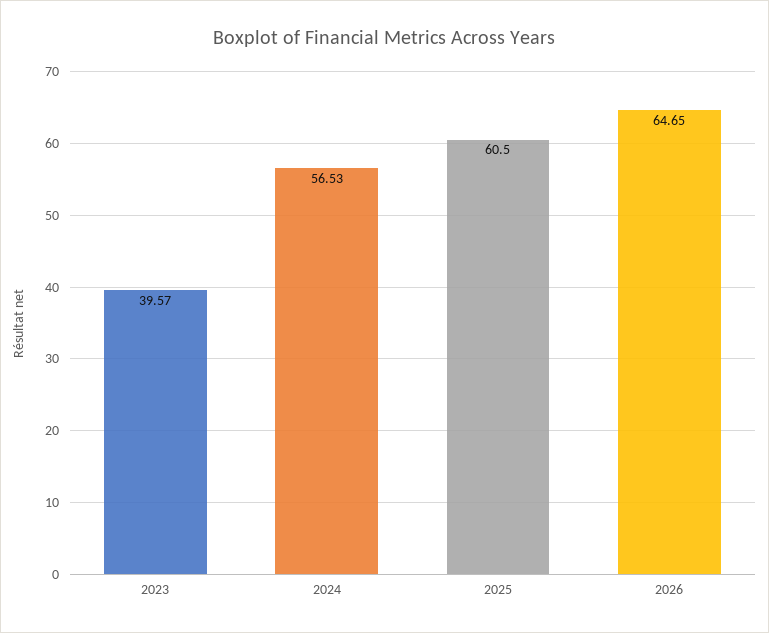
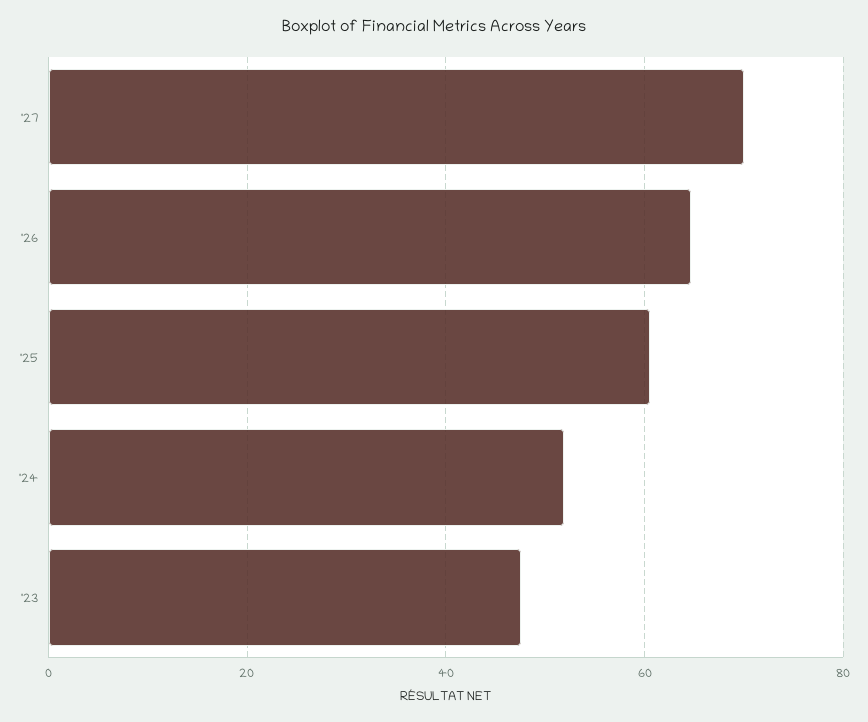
2023: 39.57 -> 48
2024: 56.53 -> 52
'27: none -> 70

